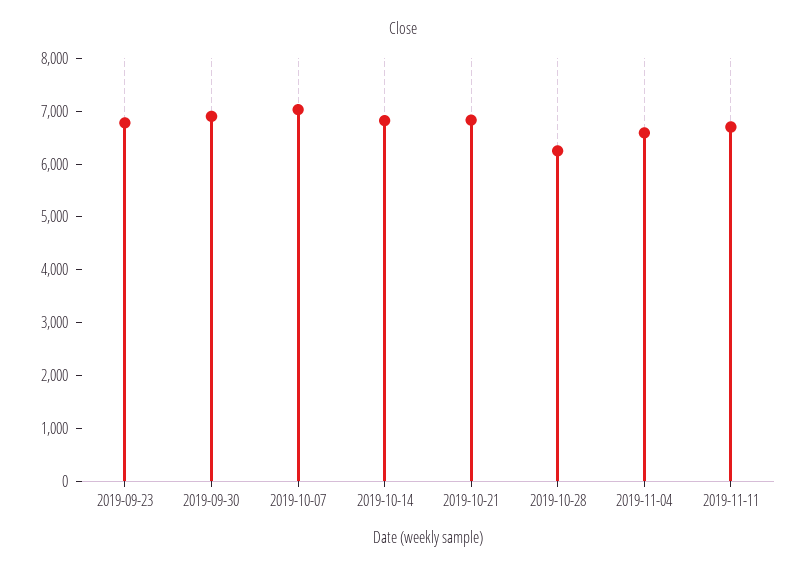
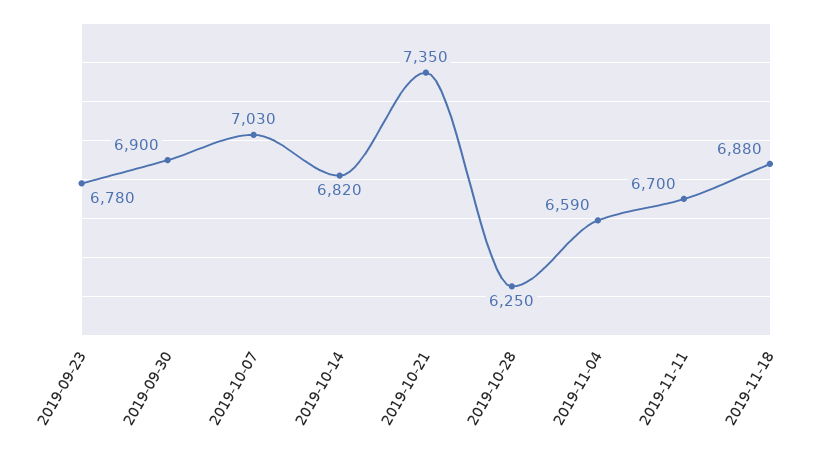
2019-10-21: 6800 -> 7350
2019-11-18: none -> 6880

